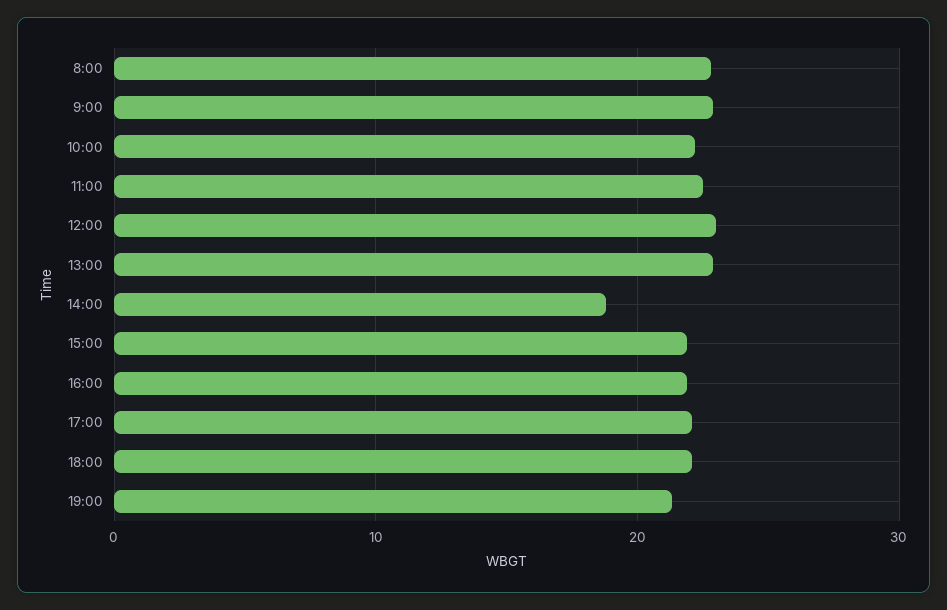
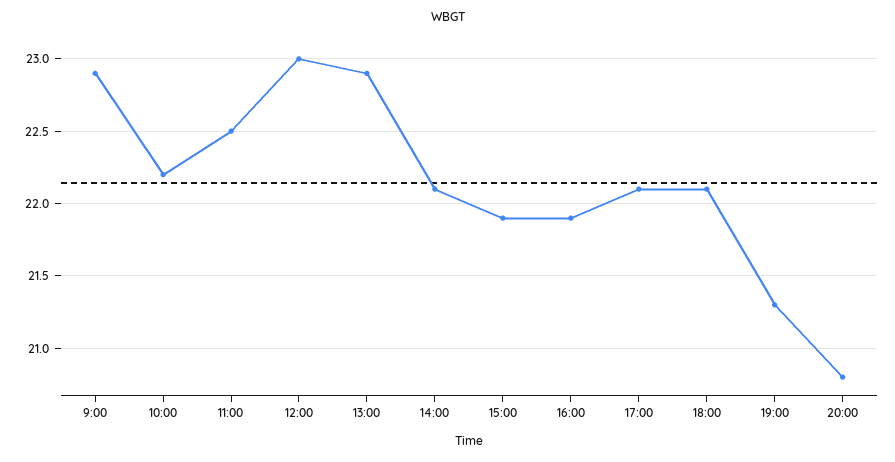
8:00: 23 -> none
14:00: 19 -> 22.1
20:00: none -> 20.8

